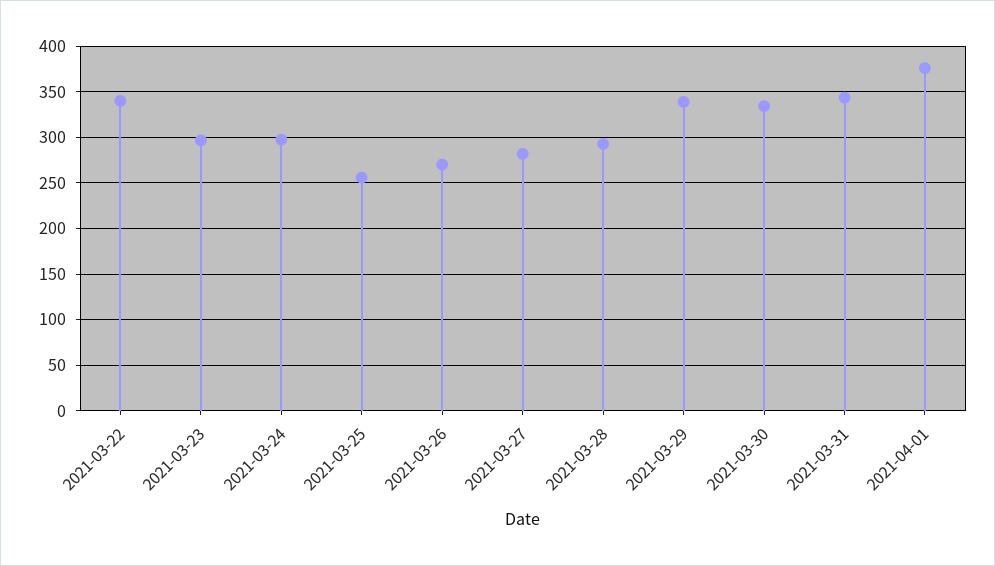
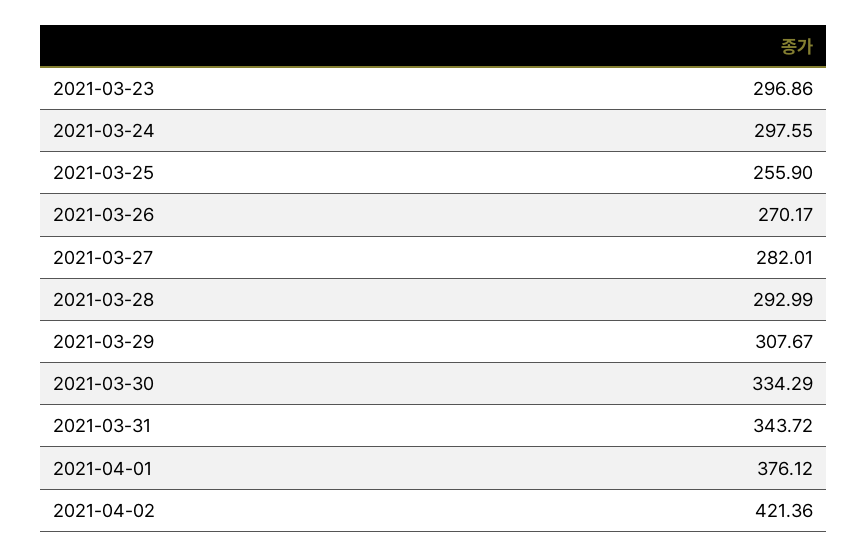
2021-03-22: 340 -> none
2021-03-29: 340 -> 307.67
2021-04-02: none -> 421.36

